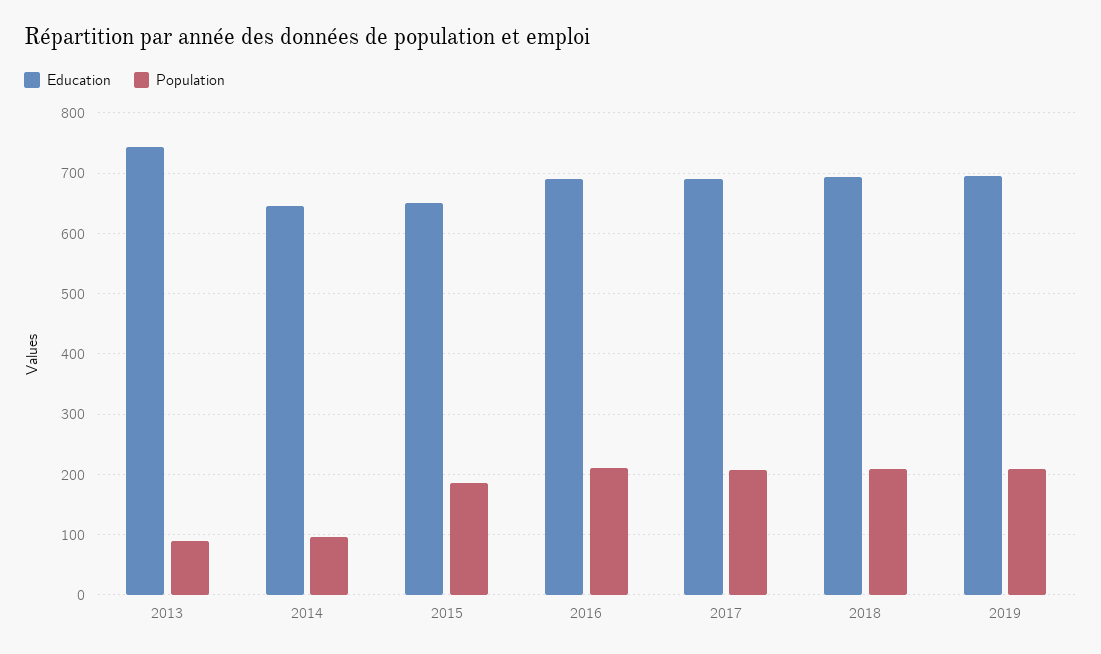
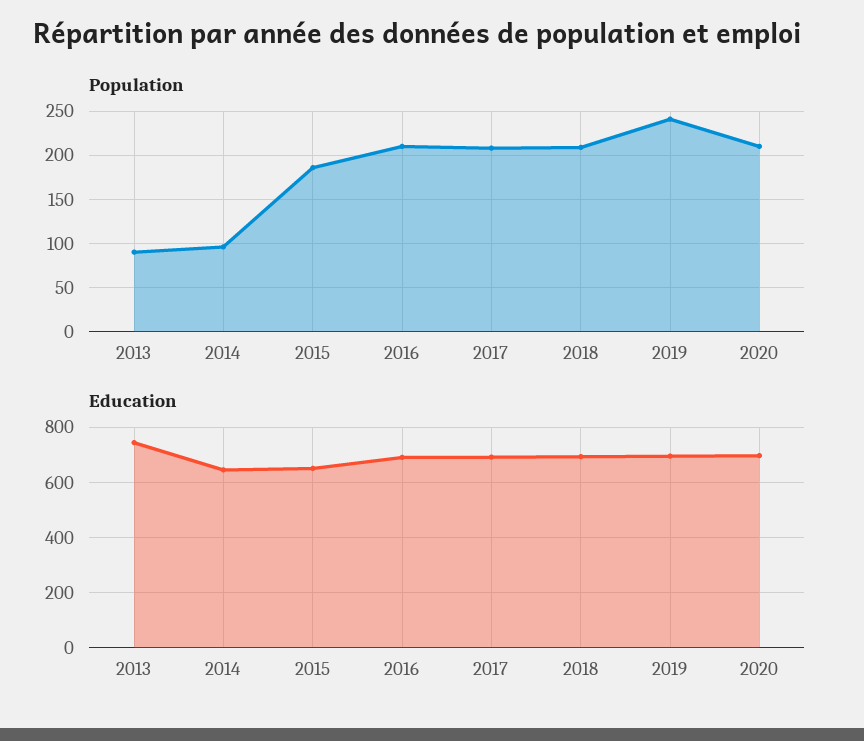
Population, 2019: 210 -> 240
Population, 2020: none -> 210
Education, 2020: none -> 700

